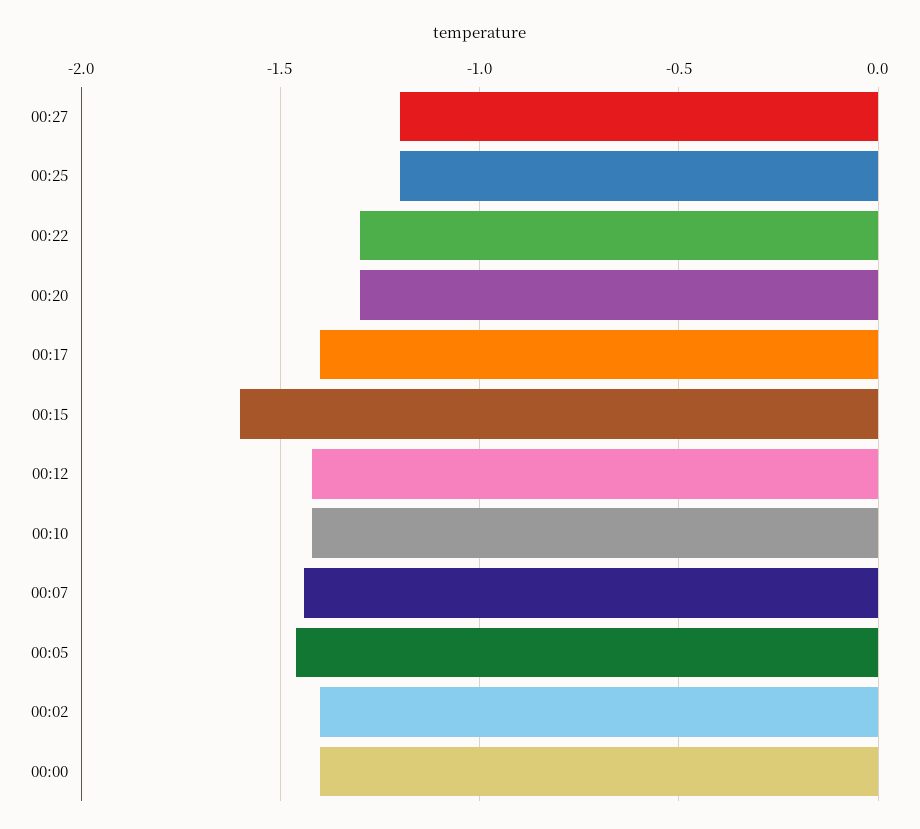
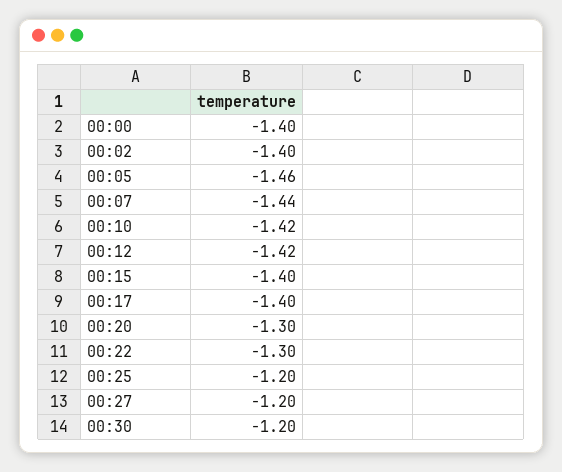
00:15: -1.6 -> -1.4
00:30: none -> -1.2

